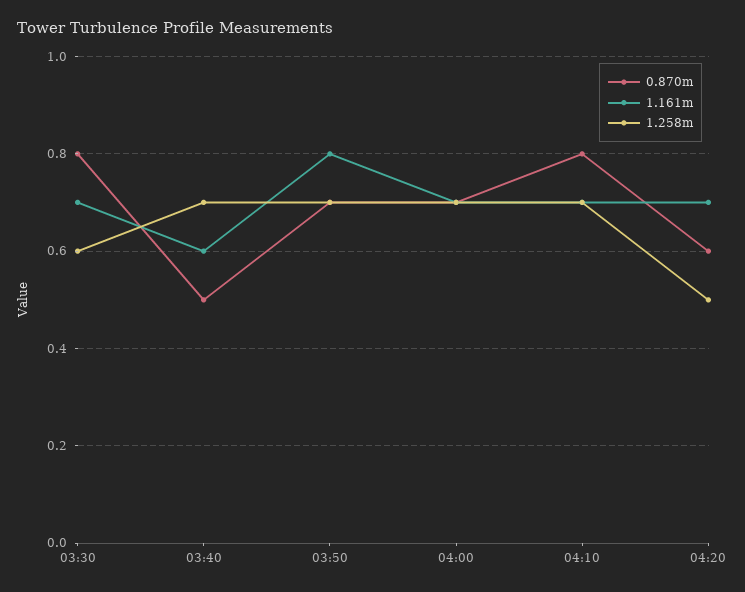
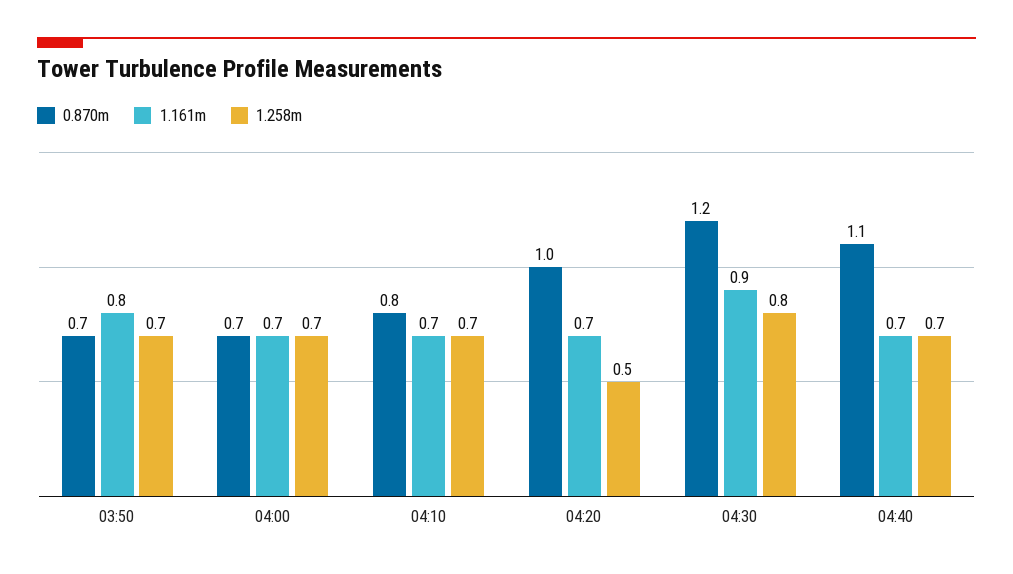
0.870m, 03:30: 0.8 -> none
1.161m, 03:30: 0.7 -> none
1.258m, 03:30: 0.6 -> none
0.870m, 03:40: 0.5 -> none
1.161m, 03:40: 0.6 -> none
1.258m, 03:40: 0.7 -> none
0.870m, 04:20: 0.6 -> 1
0.870m, 04:30: none -> 1.2
1.161m, 04:30: none -> 0.9
1.258m, 04:30: none -> 0.8
0.870m, 04:40: none -> 1.1
1.161m, 04:40: none -> 0.7
1.258m, 04:40: none -> 0.7

